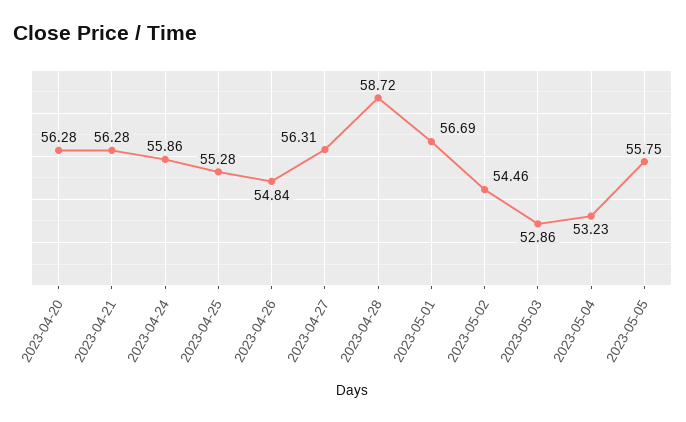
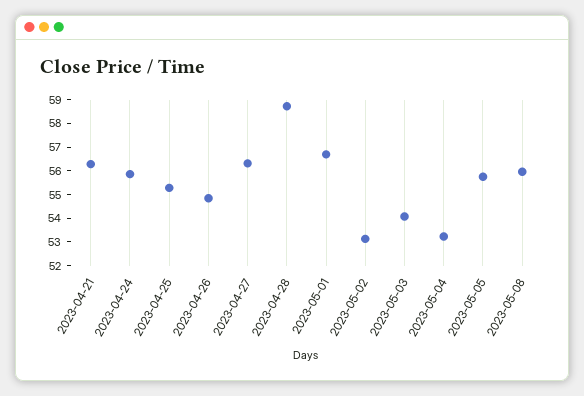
2023-04-20: 56.28 -> none
2023-05-02: 54.46 -> 53
2023-05-03: 52.86 -> 54
2023-05-08: none -> 56

